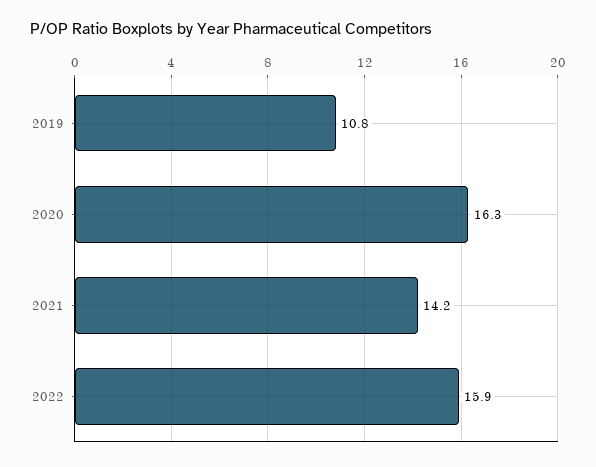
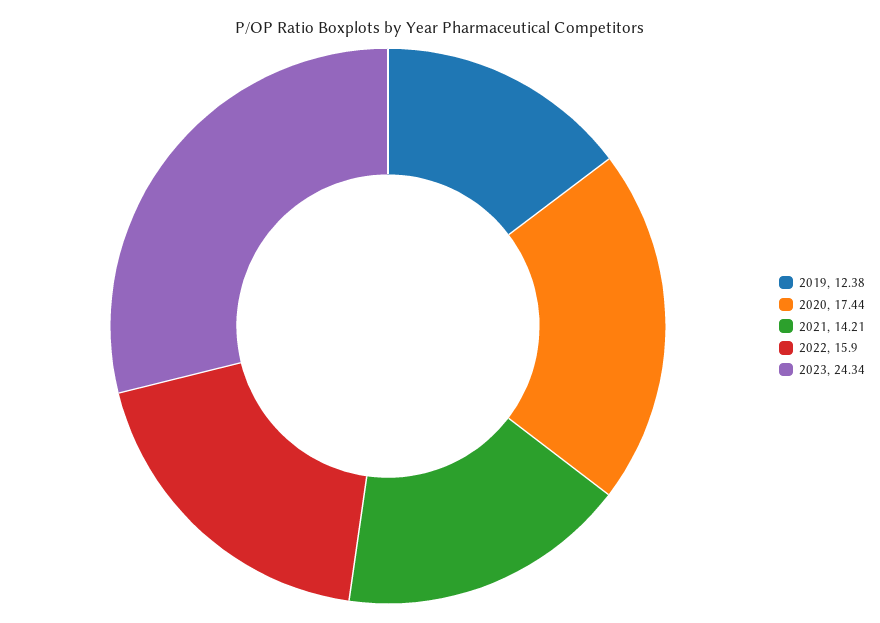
2019: 10.8 -> 12.38
2020: 16.3 -> 17.44
2023: none -> 24.34

